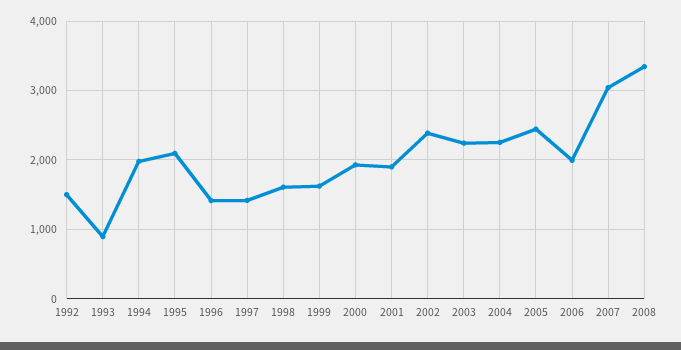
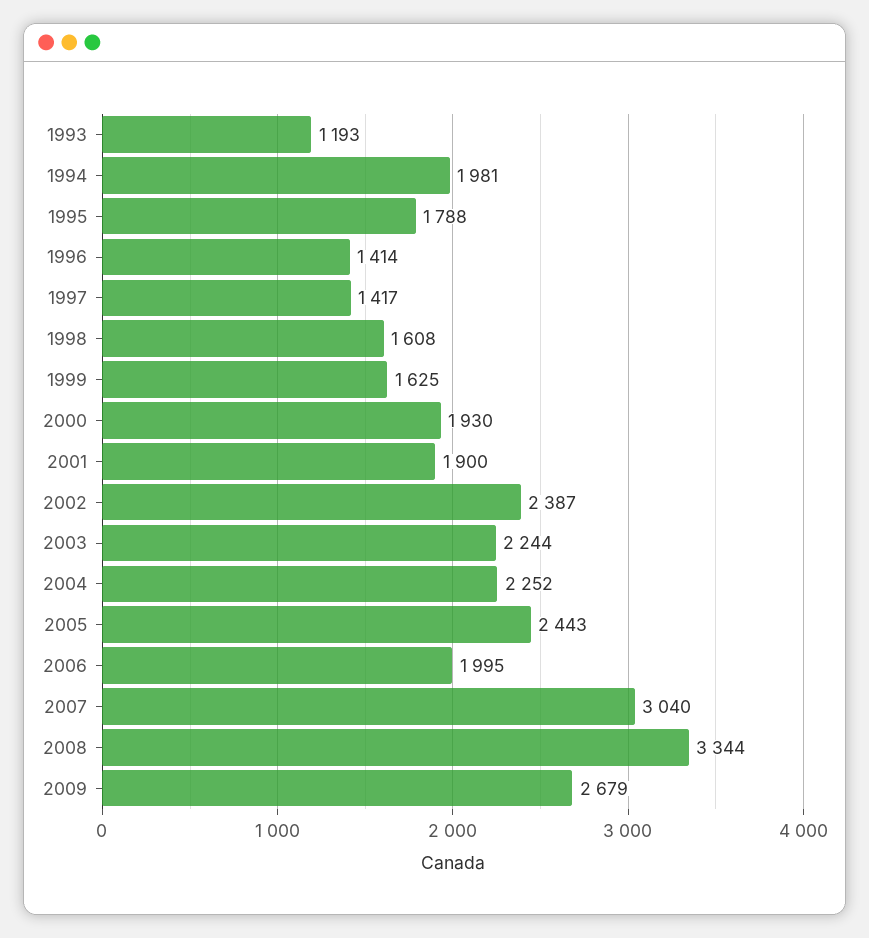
1992: 1500 -> none
1993: 900 -> 1193
1995: 2100 -> 1788
2009: none -> 2679

